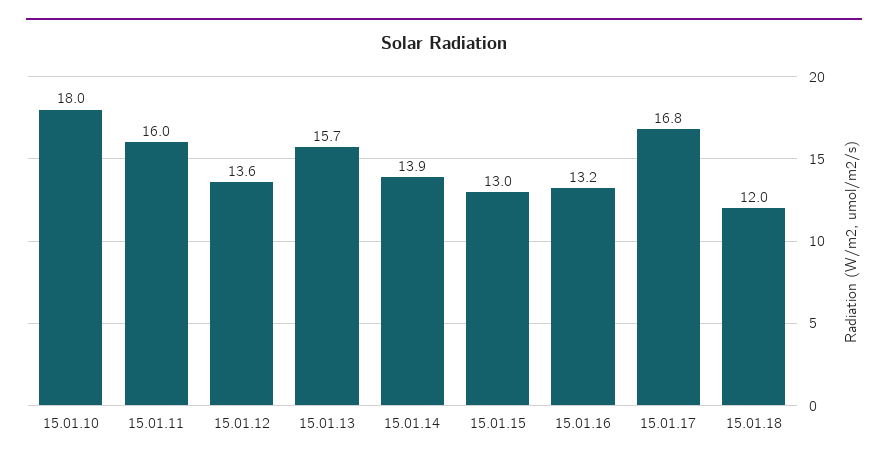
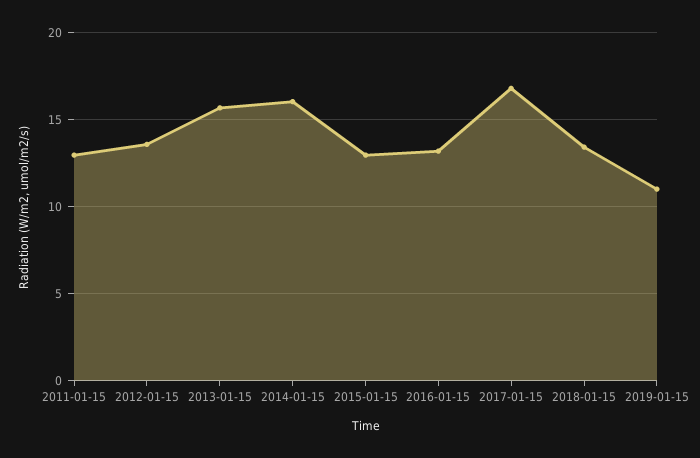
15.01.10: 18 -> none
15.01.11: 16 -> 13
15.01.14: 13.9 -> 16
15.01.18: 12 -> 13.5
2019-01-15: none -> 11

